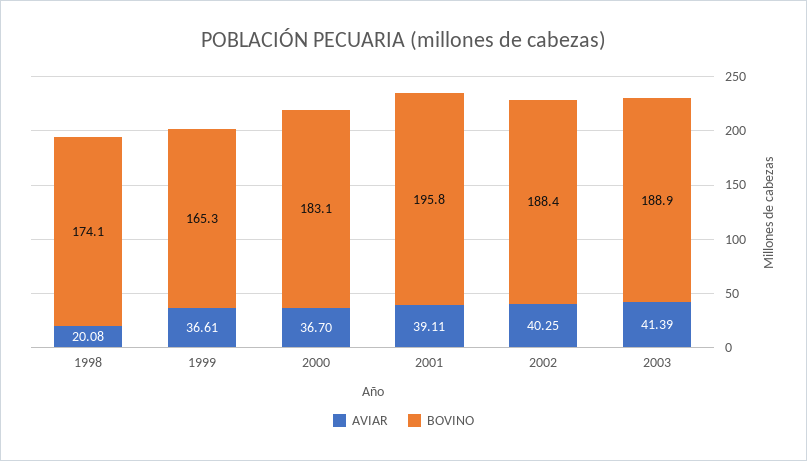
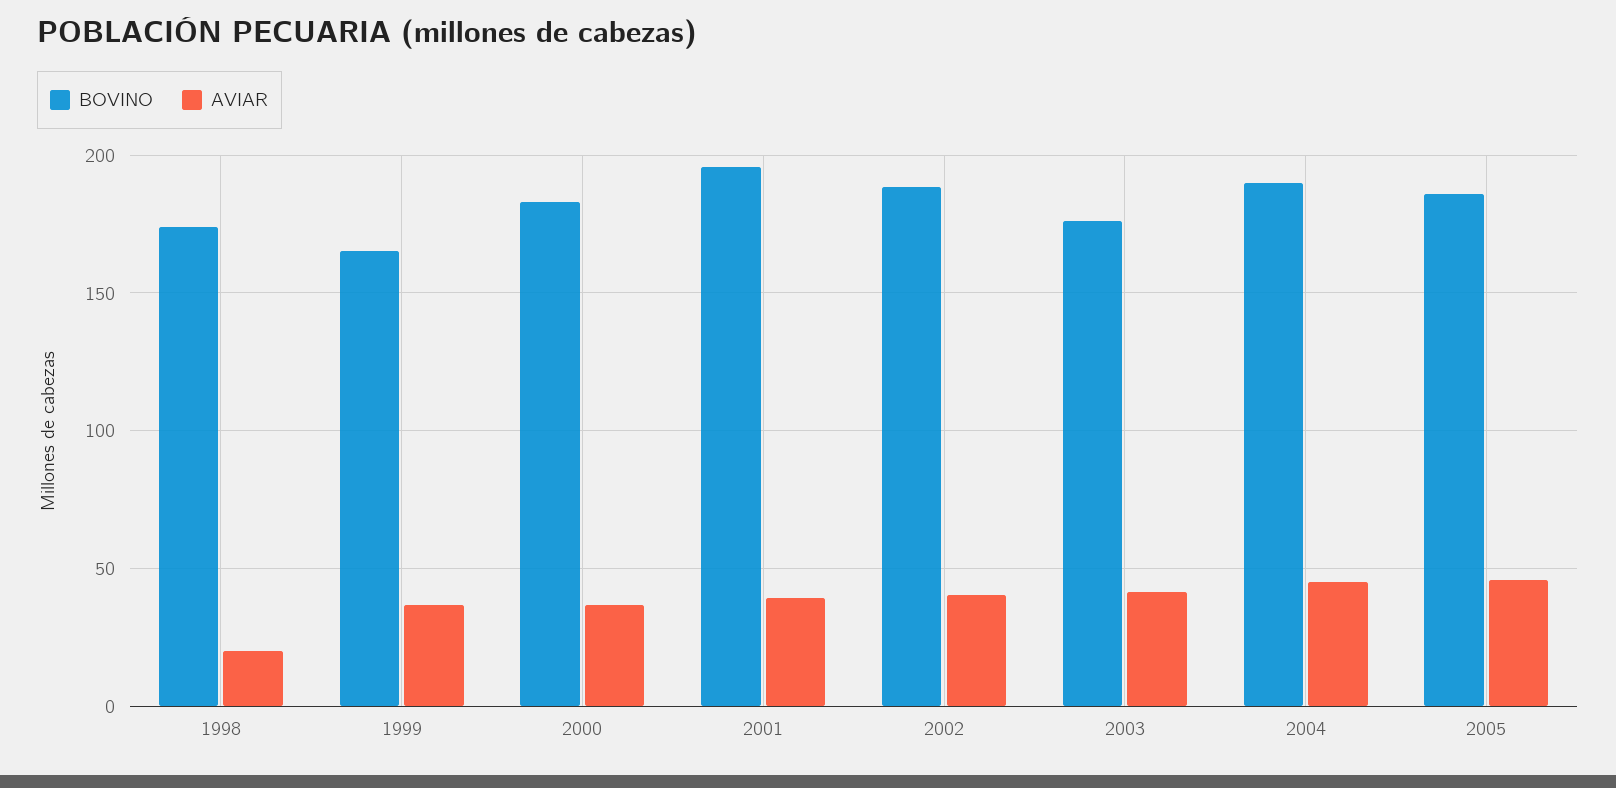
BOVINO, 2003: 188.9 -> 175
BOVINO, 2004: none -> 190
AVIAR, 2004: none -> 45
BOVINO, 2005: none -> 185
AVIAR, 2005: none -> 45

